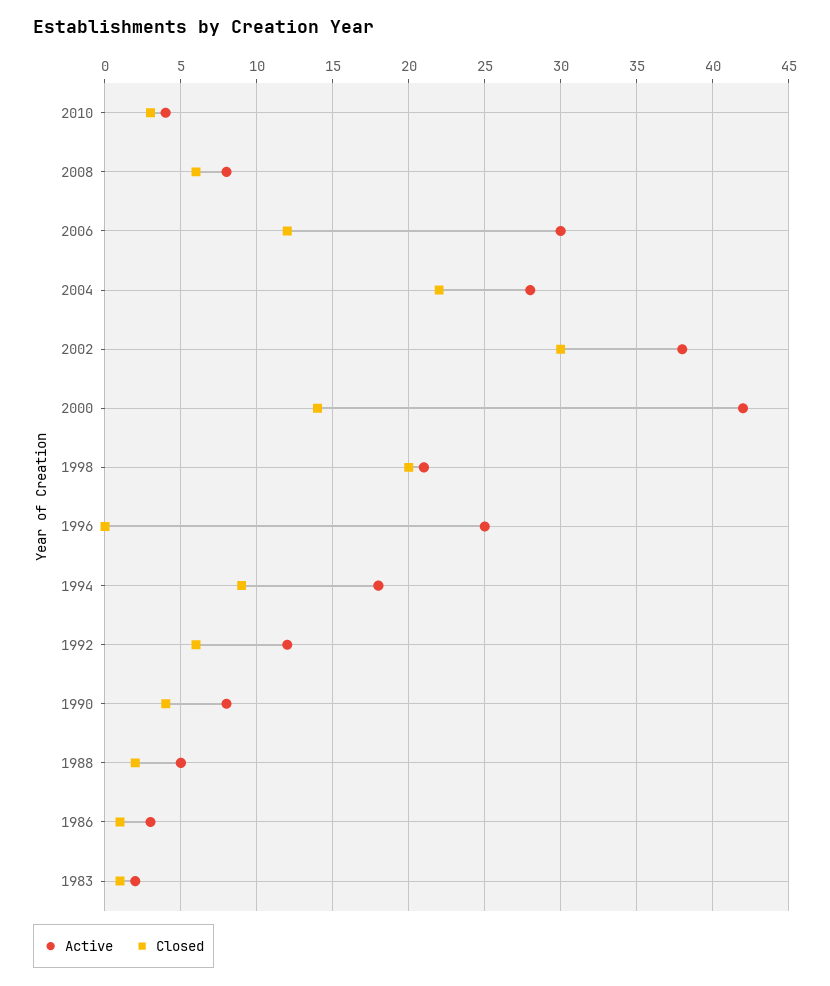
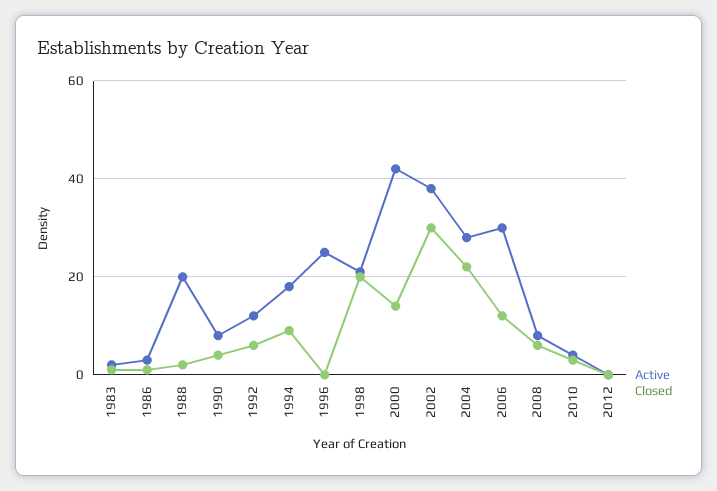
Active, 1988: 5 -> 20
Active, 2012: none -> 0
Closed, 2012: none -> 0

